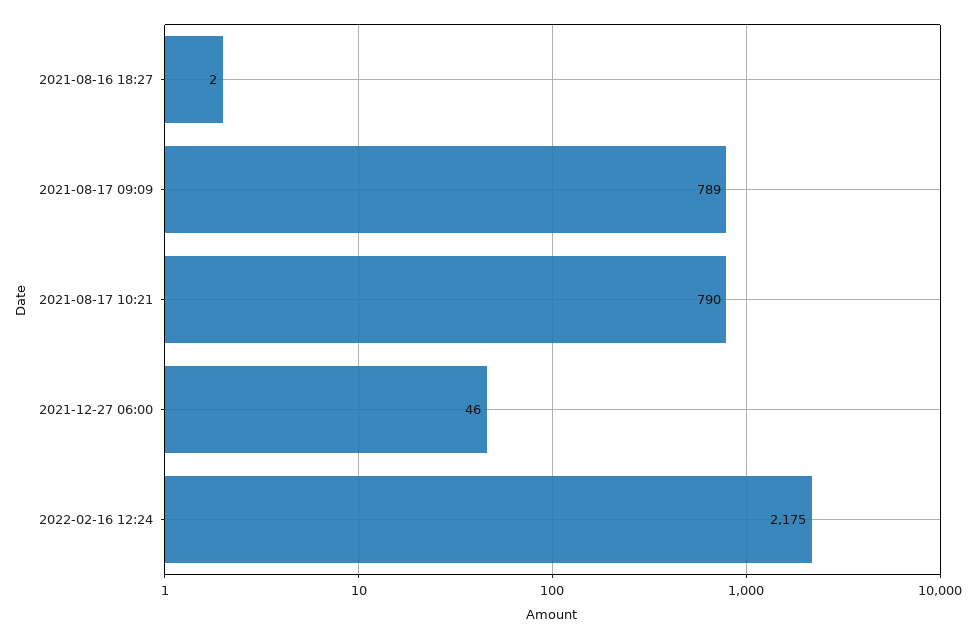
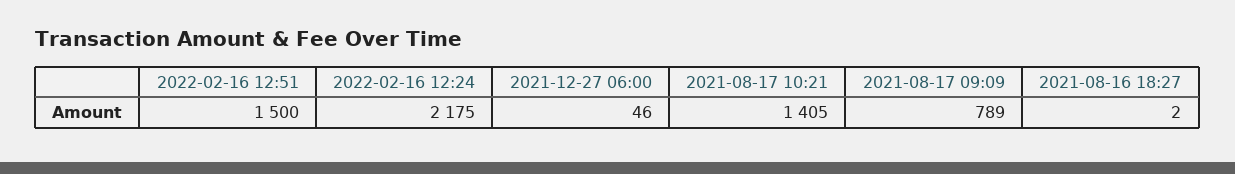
2021-08-17 10:21: 790 -> 1405
2022-02-16 12:51: none -> 1500

